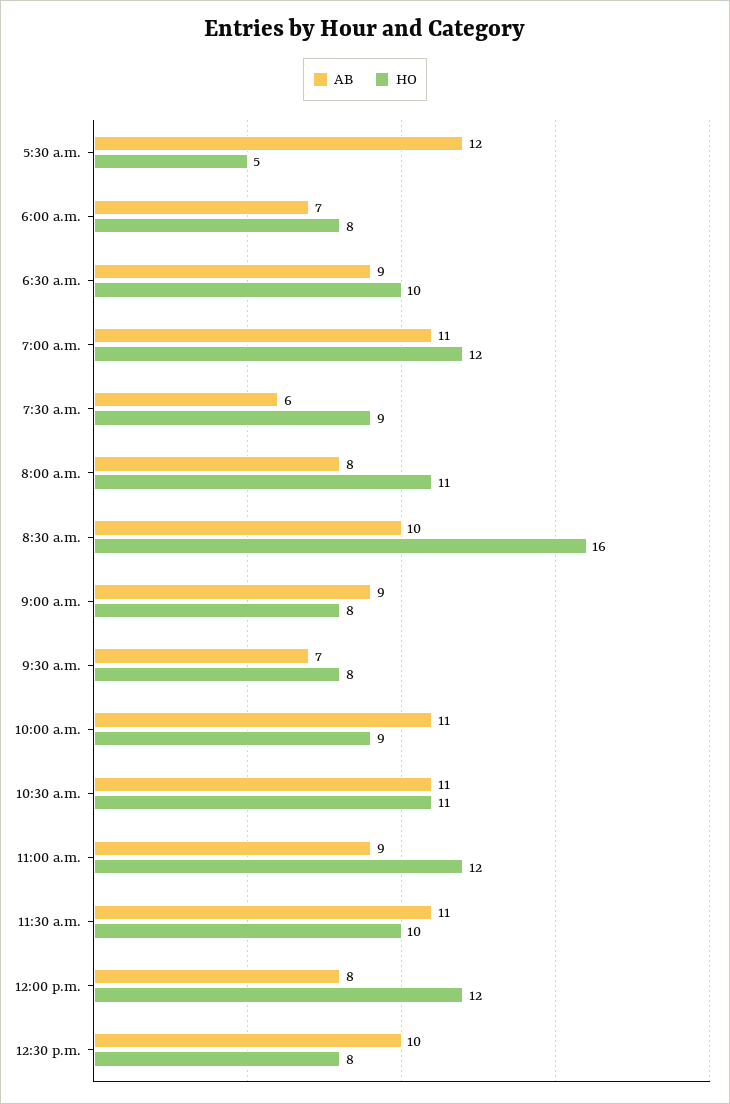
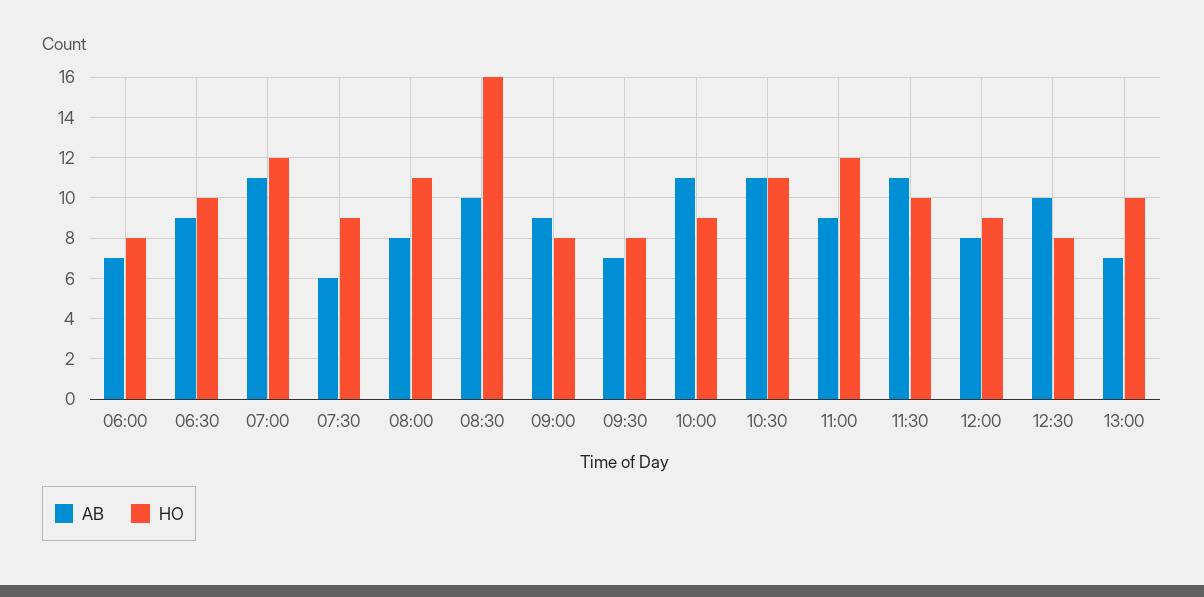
AB, 5:30 a.m.: 12 -> none
HO, 5:30 a.m.: 5 -> none
HO, 12:00 p.m.: 12 -> 9
AB, 13:00: none -> 7
HO, 13:00: none -> 10

